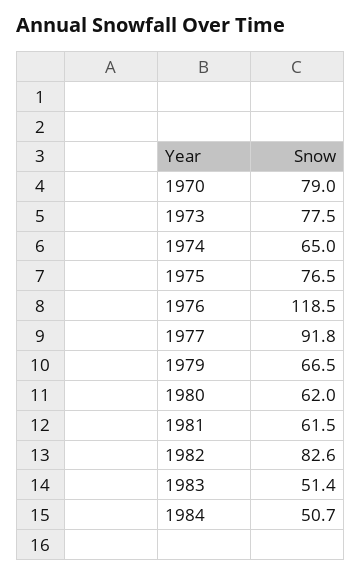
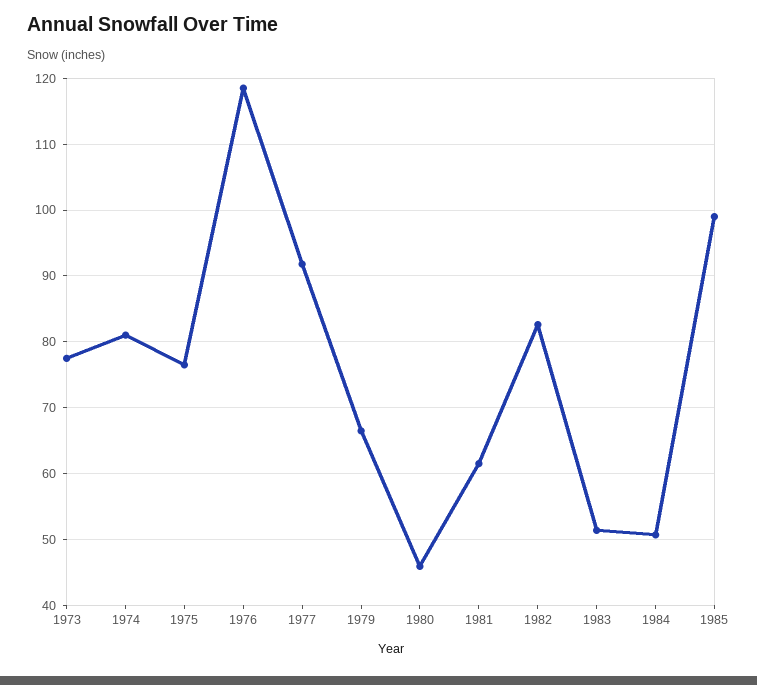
1970: 79 -> none
1974: 65 -> 81
1980: 62 -> 46
1985: none -> 99

